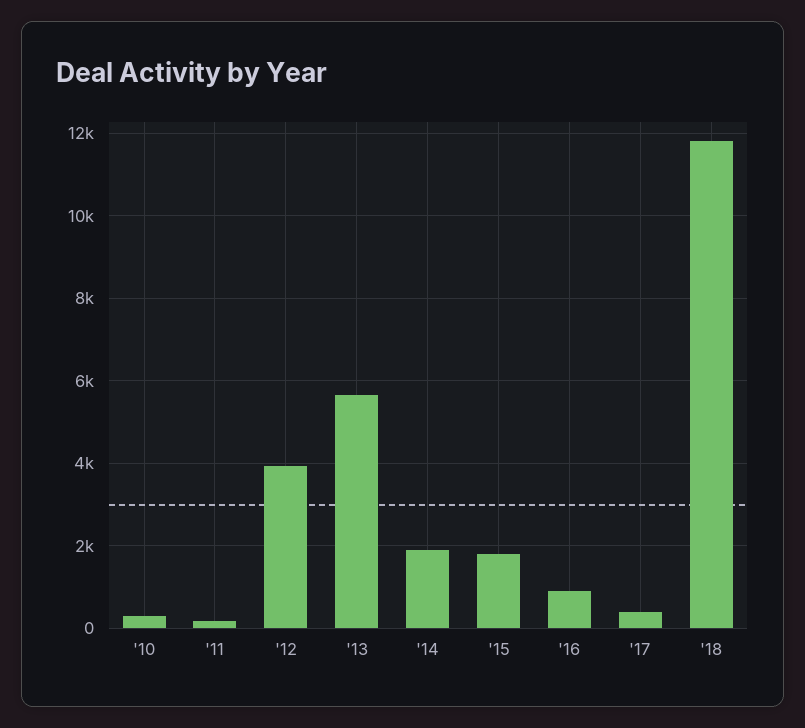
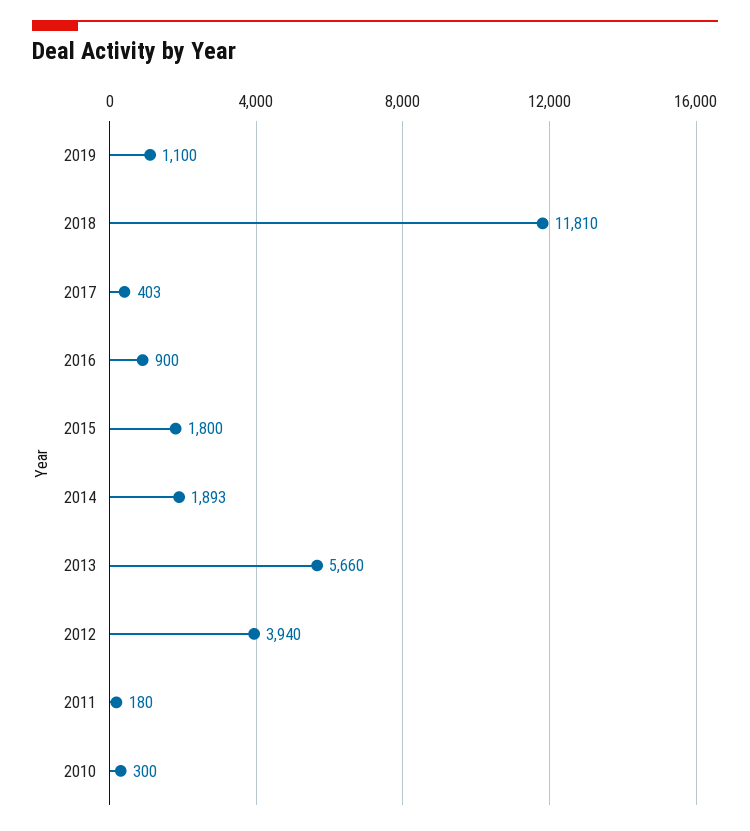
2019: none -> 1100

